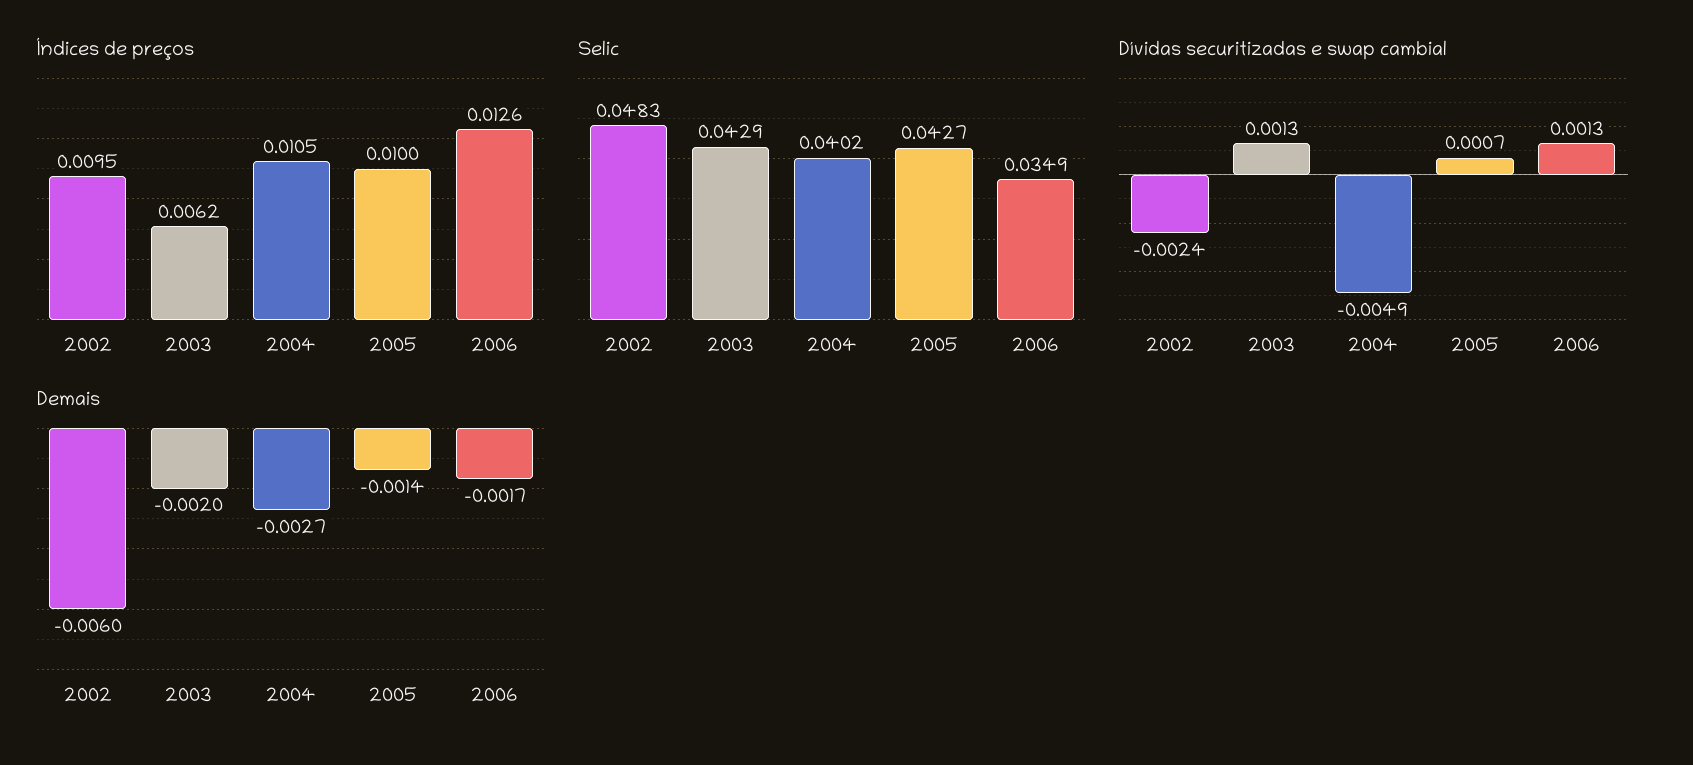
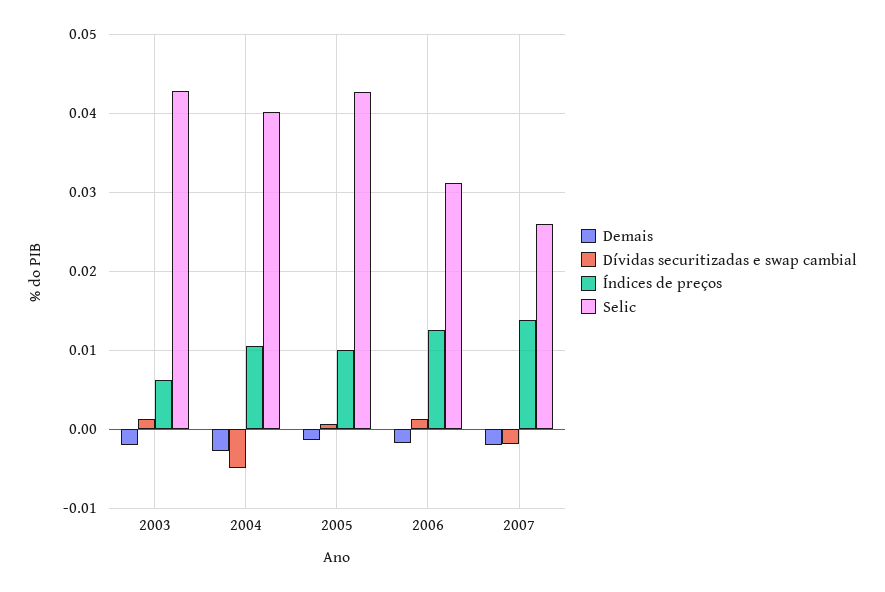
Índices de preços, 2002: 0.0095 -> none
Selic, 2002: 0.0483 -> none
Selic, 2006: 0.0349 -> 0.031
Dívidas securitizadas e swap cambial, 2002: -0.0024 -> none
Demais, 2002: -0.006 -> none
Demais, 2007: none -> -0.002
Dívidas securitizadas e swap cambial, 2007: none -> -0.002
Índices de preços, 2007: none -> 0.014
Selic, 2007: none -> 0.026

